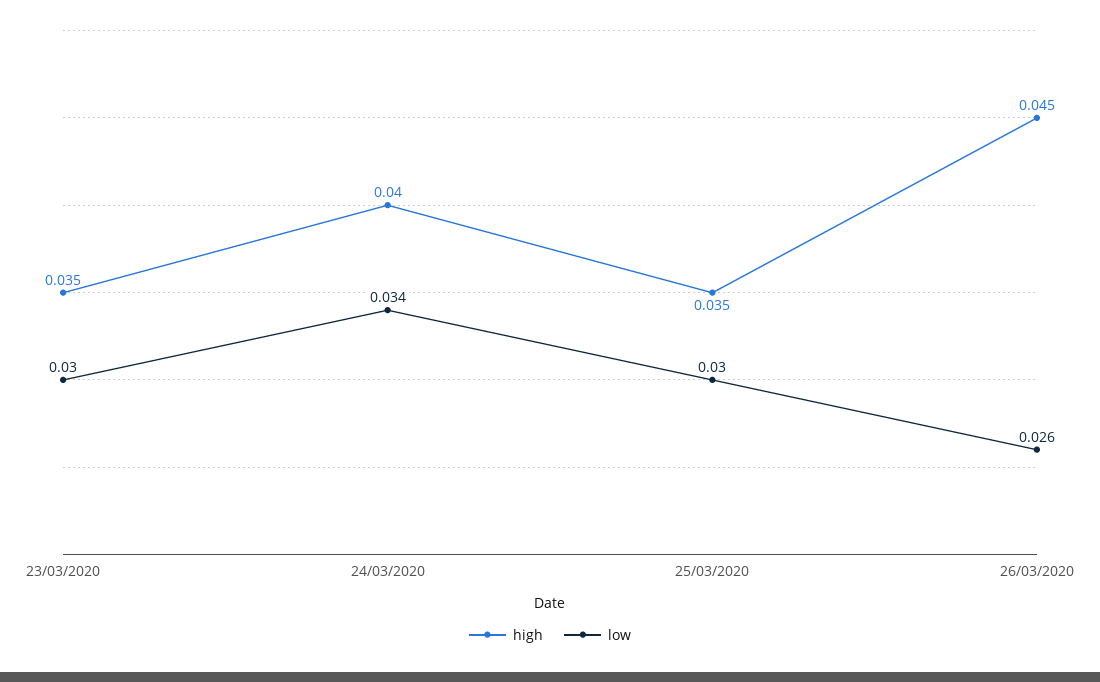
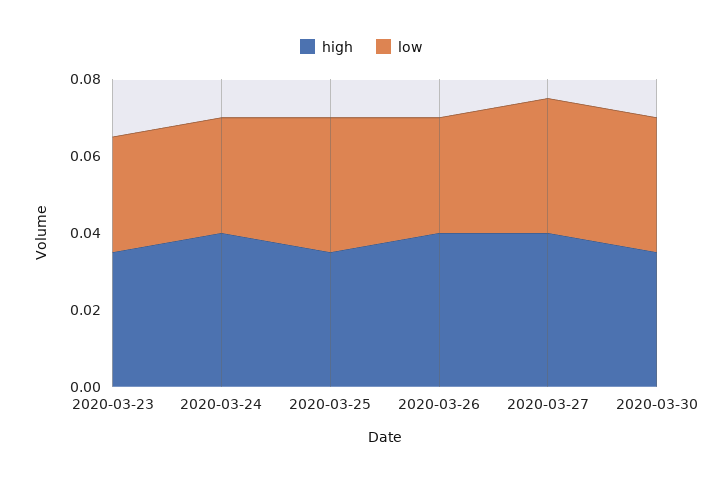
low, 24/03/2020: 0.034 -> 0.03
low, 25/03/2020: 0.03 -> 0.035
high, 26/03/2020: 0.045 -> 0.04
low, 26/03/2020: 0.026 -> 0.03
high, 2020-03-27: none -> 0.04
low, 2020-03-27: none -> 0.035
high, 2020-03-30: none -> 0.035
low, 2020-03-30: none -> 0.035

